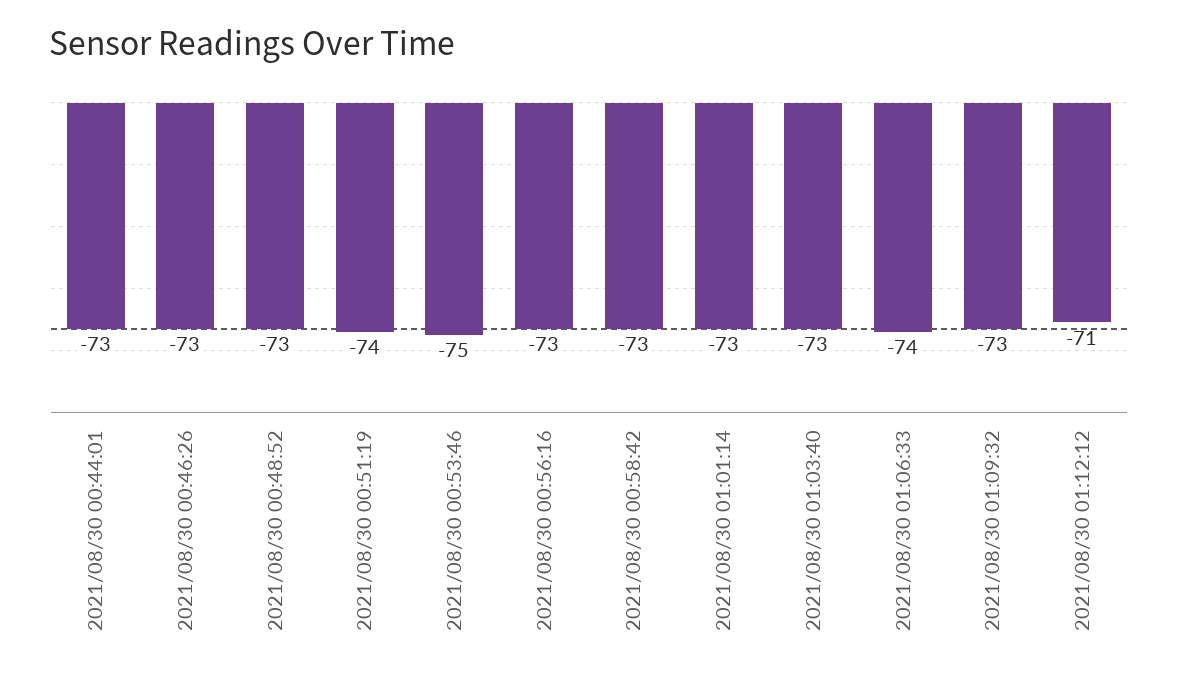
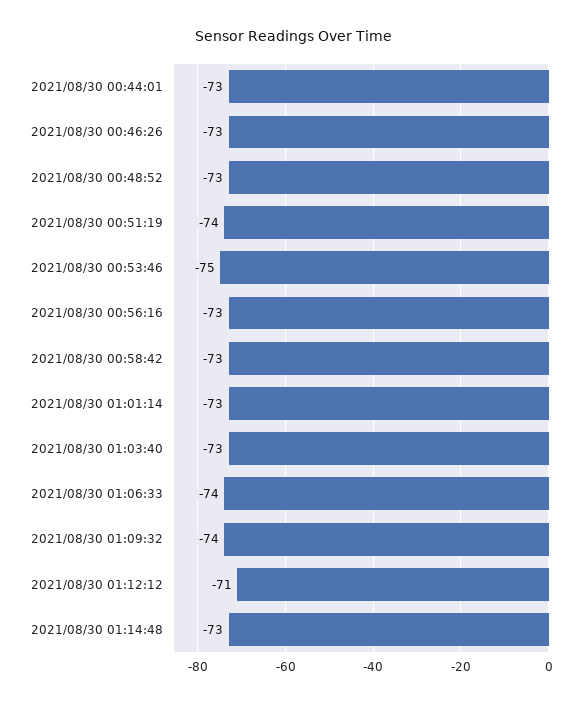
2021/08/30 01:09:32: -73 -> -74
2021/08/30 01:14:48: none -> -73

